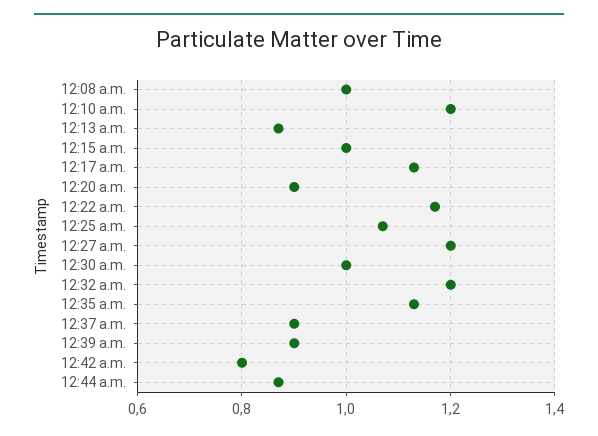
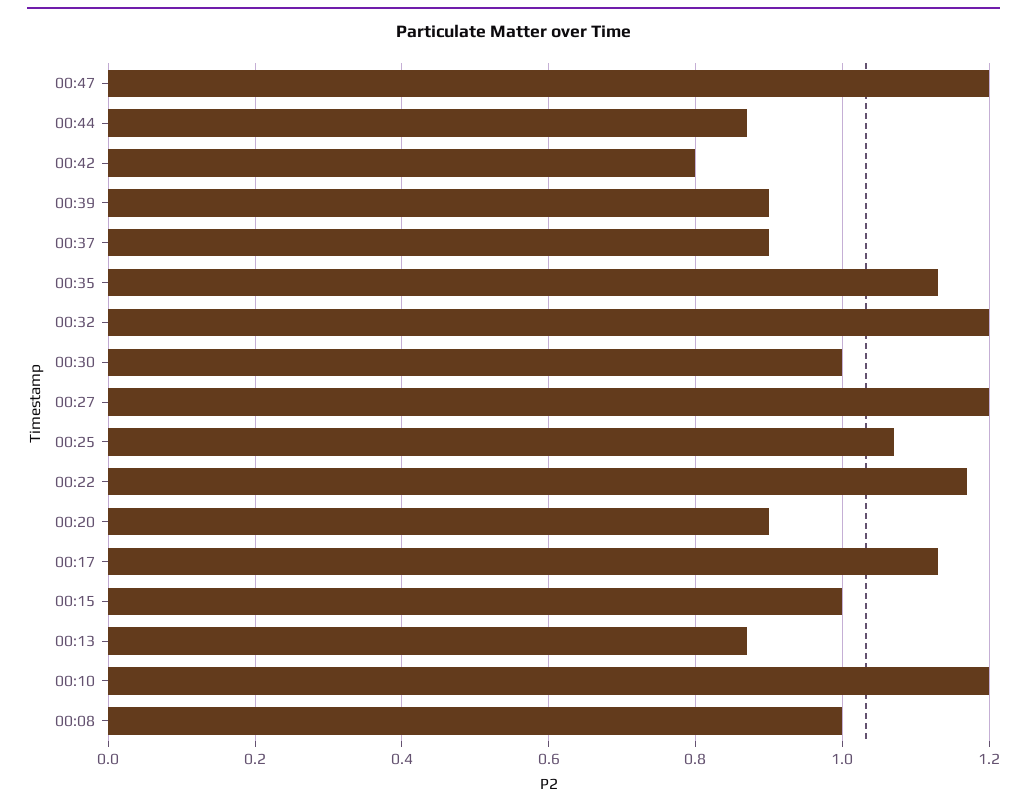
00:47: none -> 1.2

